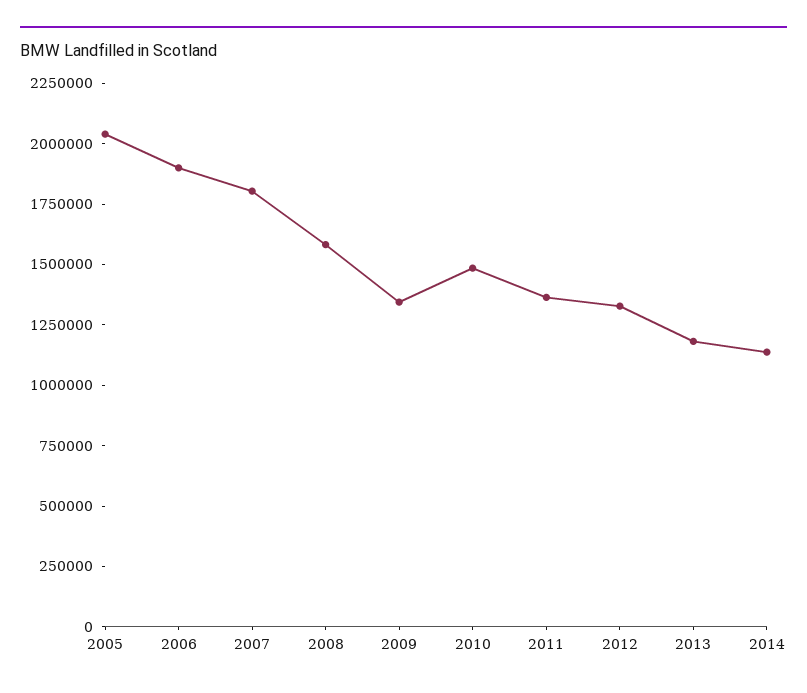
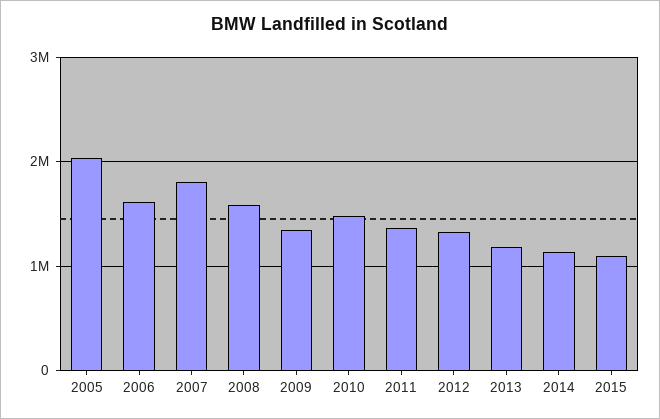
2006: 1900000 -> 1600000
2015: none -> 1100000

